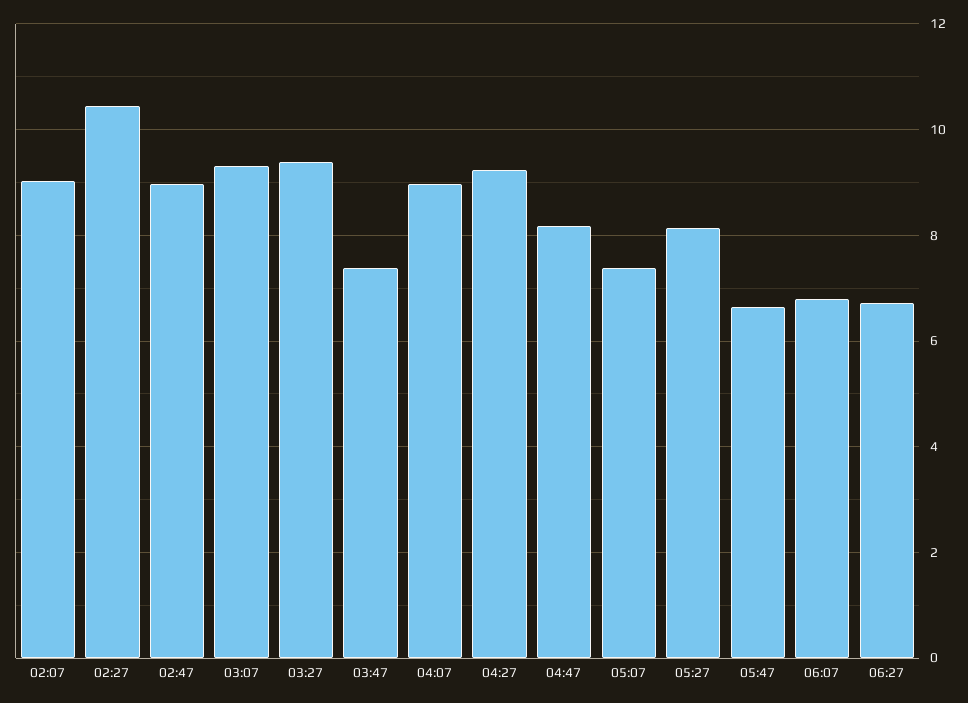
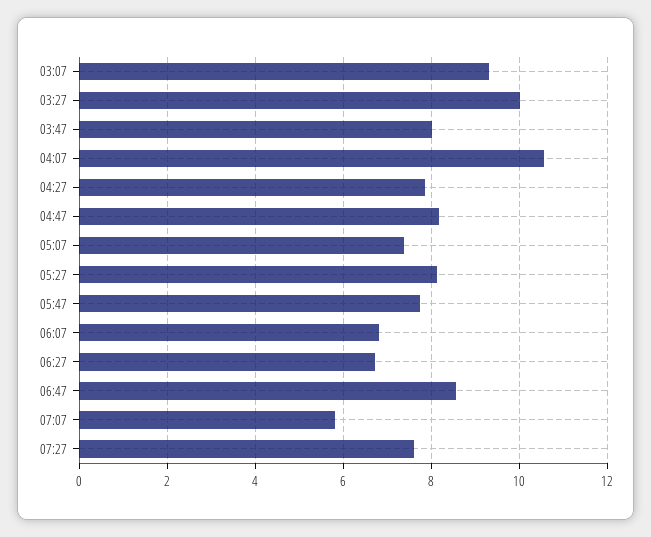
02:07: 9 -> none
02:27: 10.4 -> none
02:47: 9 -> none
03:27: 9.4 -> 10
03:47: 7.4 -> 8
04:07: 9 -> 10.6
04:27: 9.2 -> 7.8
05:47: 6.6 -> 7.8
06:47: none -> 8.6
07:07: none -> 5.8
07:27: none -> 7.6

